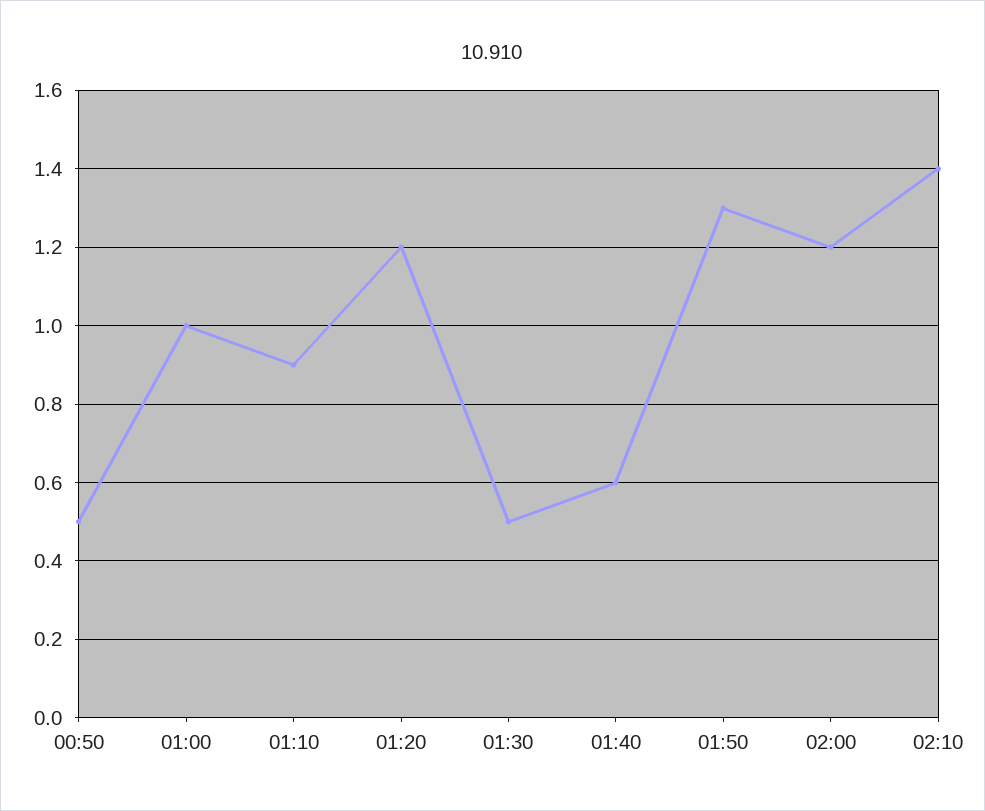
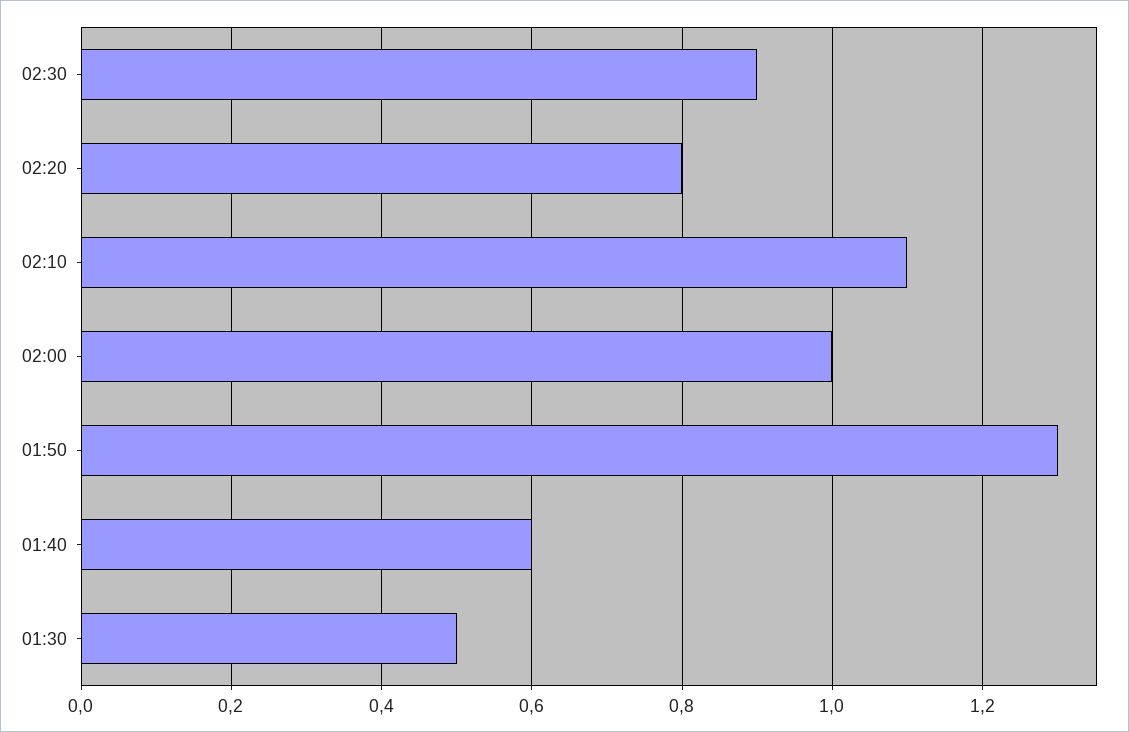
00:50: 0.5 -> none
01:00: 1 -> none
01:10: 0.9 -> none
01:20: 1.2 -> none
02:00: 1.2 -> 1
02:10: 1.4 -> 1.1
02:30: none -> 0.9
02:20: none -> 0.8

